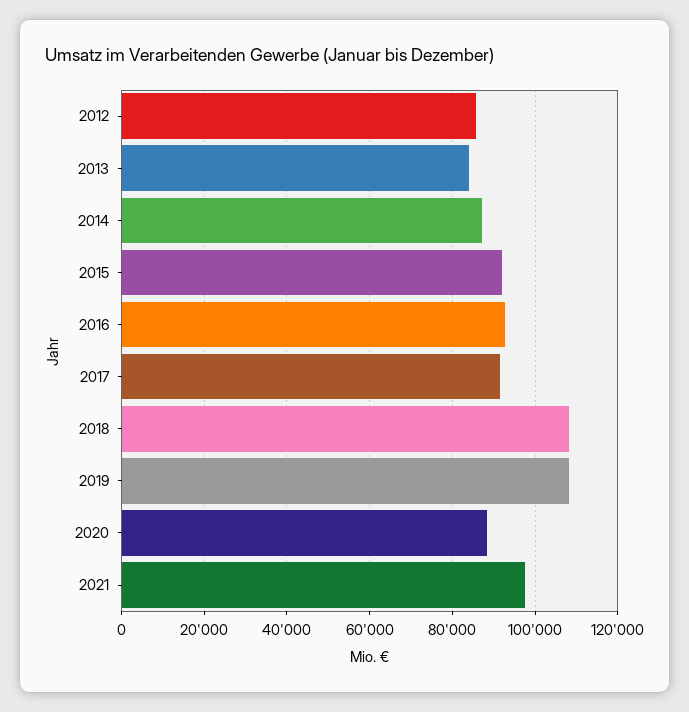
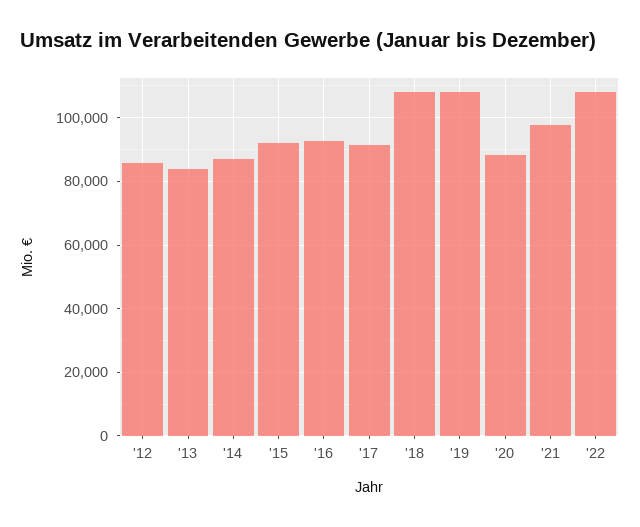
'22: none -> 108000

